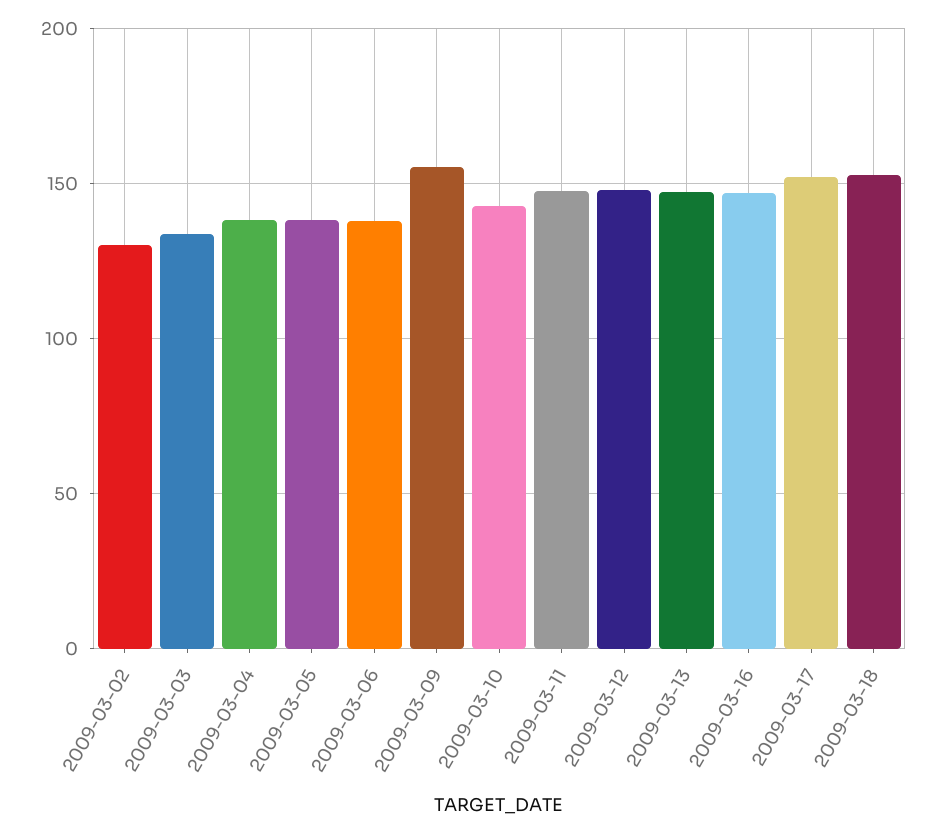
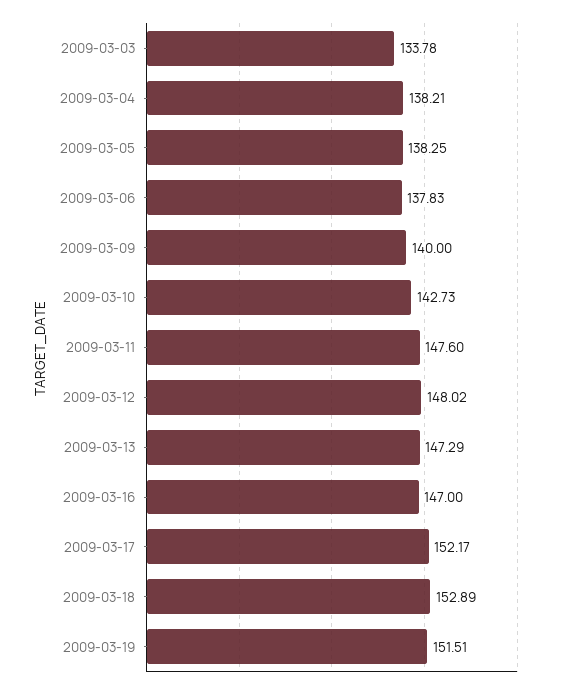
2009-03-02: 130 -> none
2009-03-09: 155 -> 140
2009-03-19: none -> 151.51

